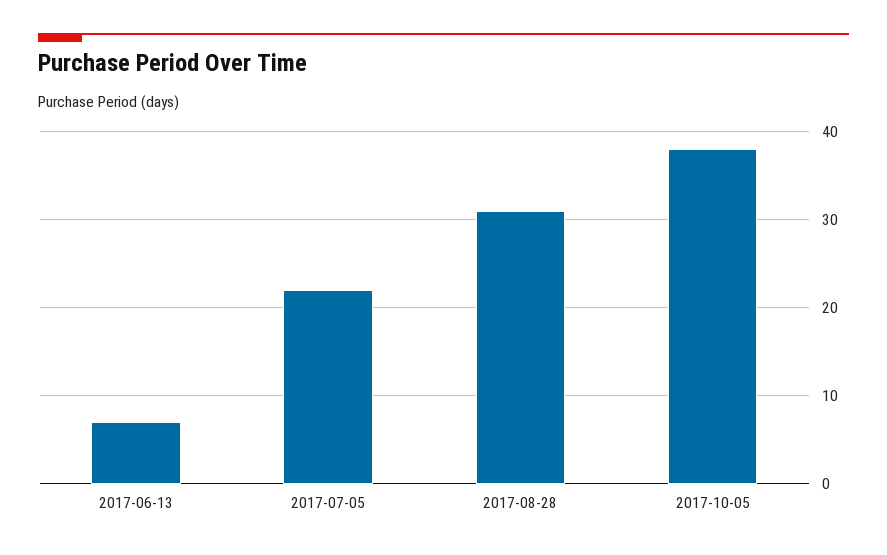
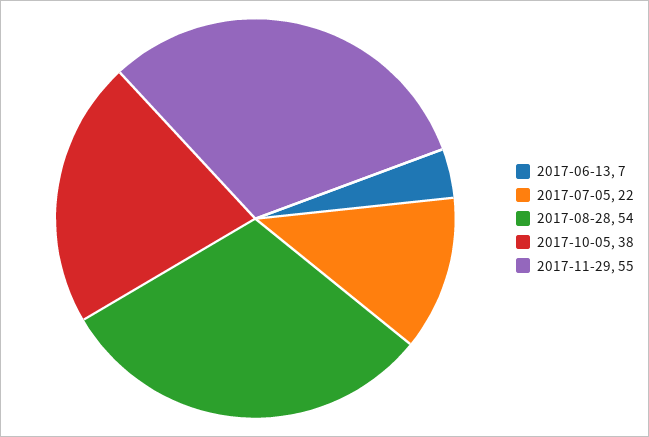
2017-08-28: 31 -> 54
2017-11-29: none -> 55

